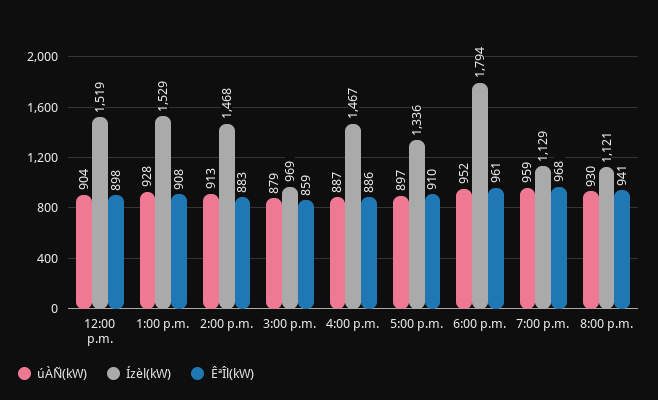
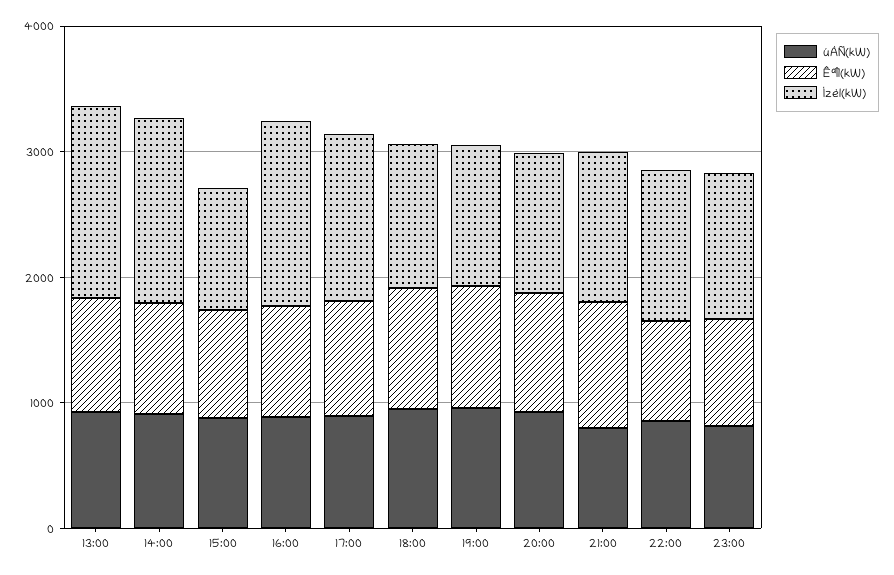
úÀÑ(kW), 12:00 p.m.: 904 -> none
Ízèl(kW), 12:00 p.m.: 1519 -> none
ÊªÎl(kW), 12:00 p.m.: 898 -> none
Ízèl(kW), 6:00 p.m.: 1794 -> 1200
úÀÑ(kW), 21:00: none -> 800
ÊªÎl(kW), 21:00: none -> 1000
Ízèl(kW), 21:00: none -> 1200
úÀÑ(kW), 22:00: none -> 800
ÊªÎl(kW), 22:00: none -> 800
Ízèl(kW), 22:00: none -> 1200
úÀÑ(kW), 23:00: none -> 800
ÊªÎl(kW), 23:00: none -> 800
Ízèl(kW), 23:00: none -> 1200

